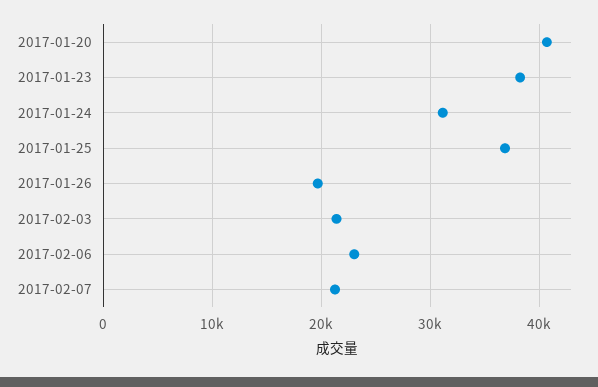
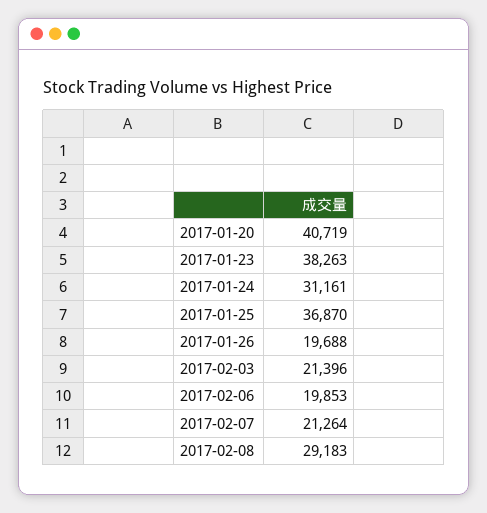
2017-02-06: 23000 -> 19853
2017-02-08: none -> 29183

